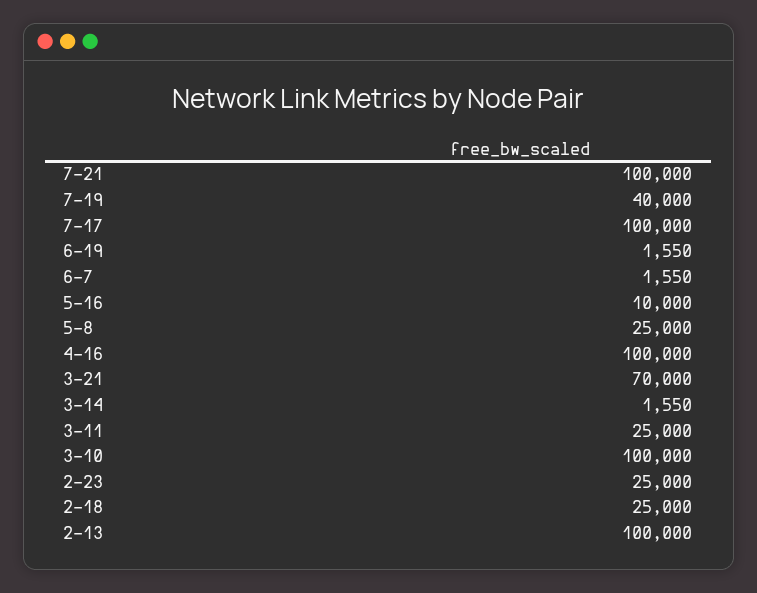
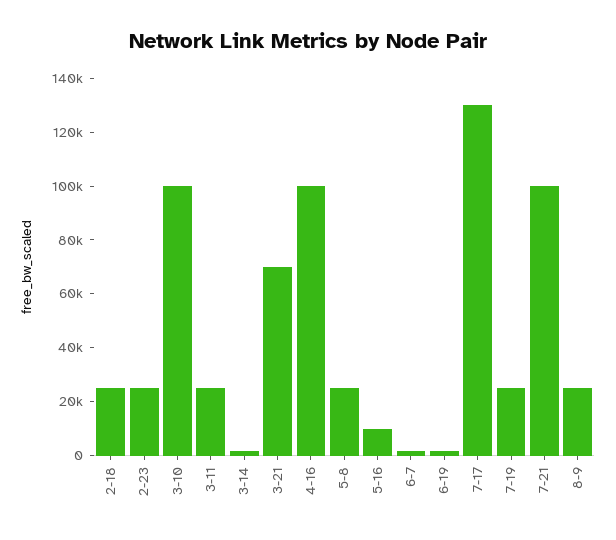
7-19: 40000 -> 25000
7-17: 100000 -> 130000
2-13: 100000 -> none
8-9: none -> 25000

